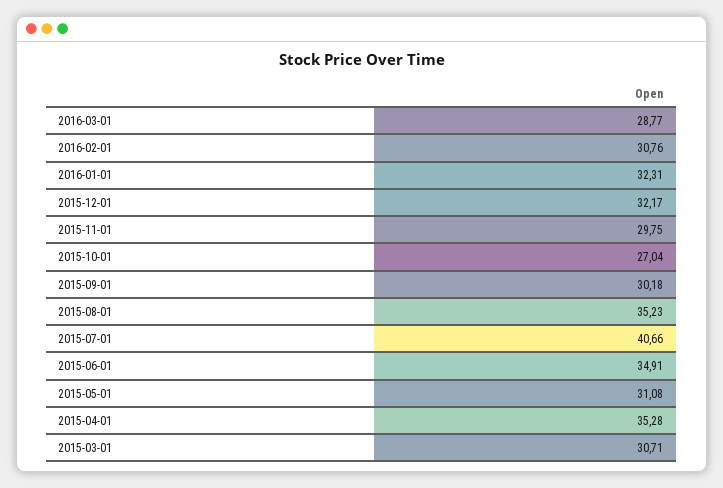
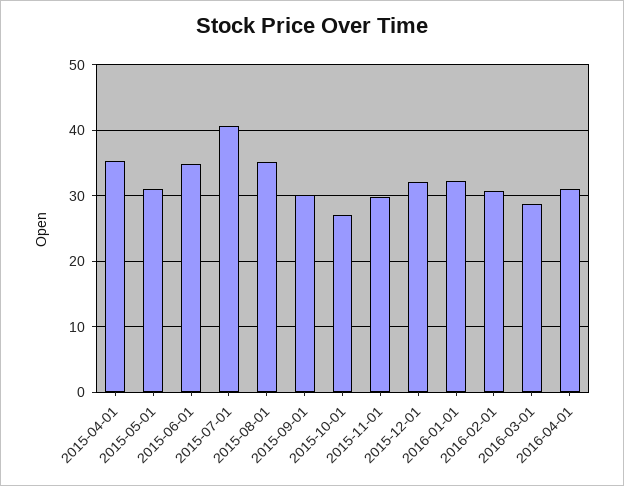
2015-03-01: 30.71 -> none
2016-04-01: none -> 31

